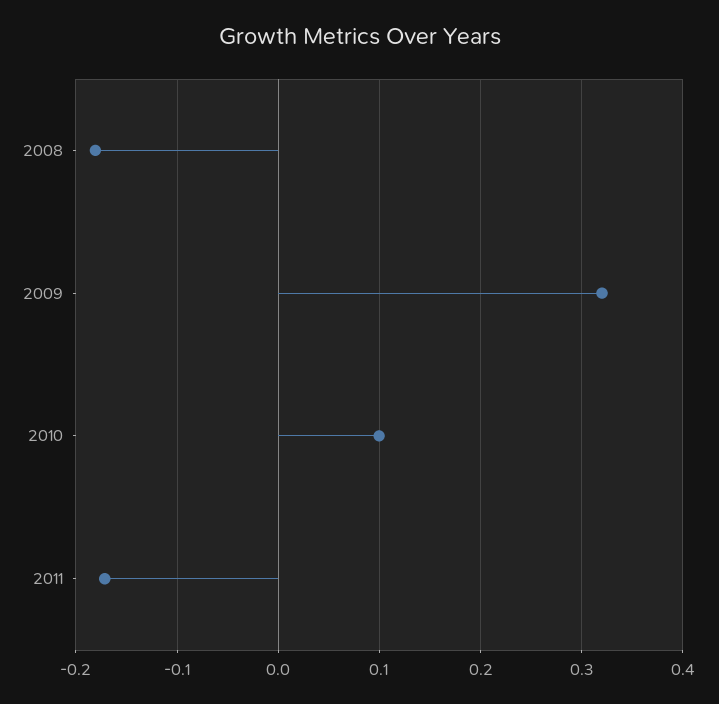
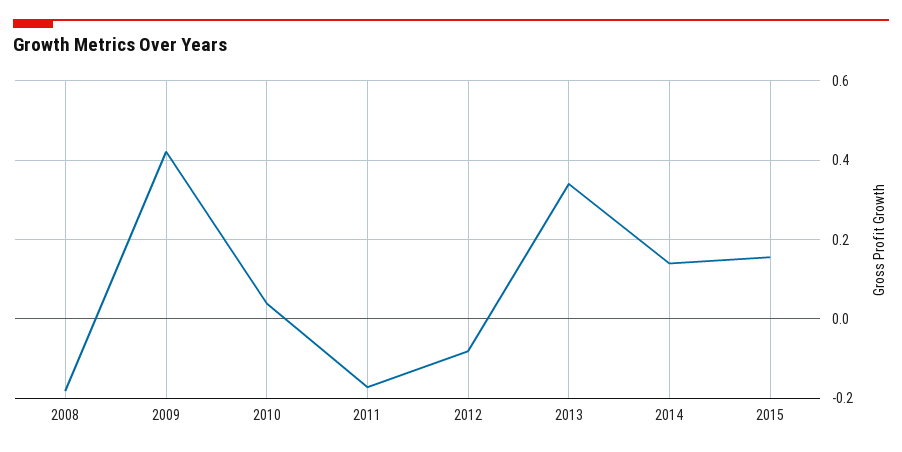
2009: 0.32 -> 0.42
2010: 0.1 -> 0.04
2012: none -> -0.08
2013: none -> 0.34
2014: none -> 0.14
2015: none -> 0.16

